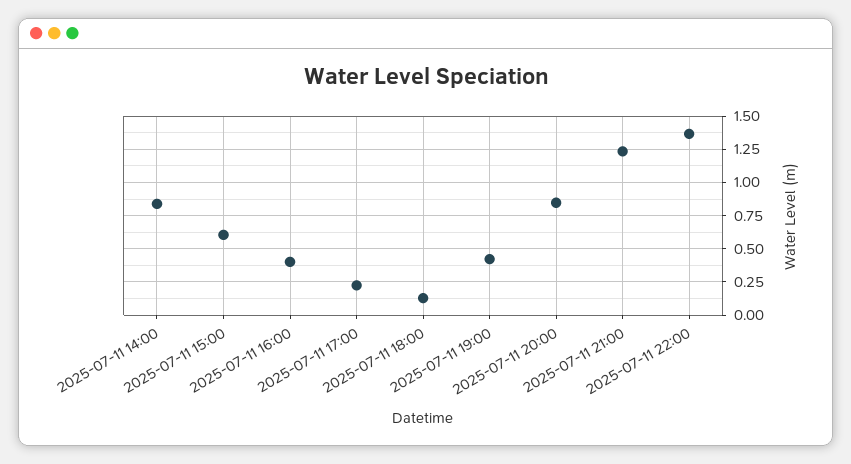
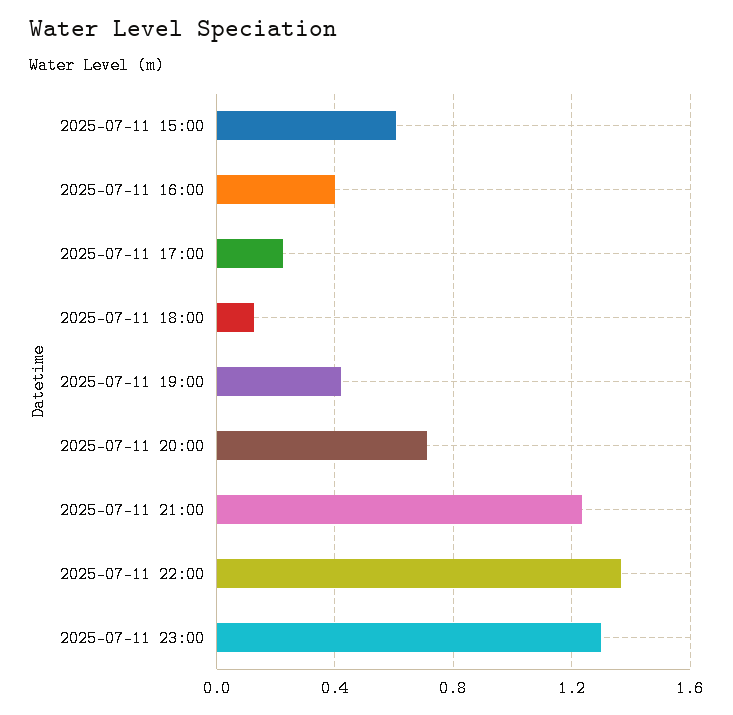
2025-07-11 14:00: 0.85 -> none
2025-07-11 20:00: 0.85 -> 0.7
2025-07-11 23:00: none -> 1.3

